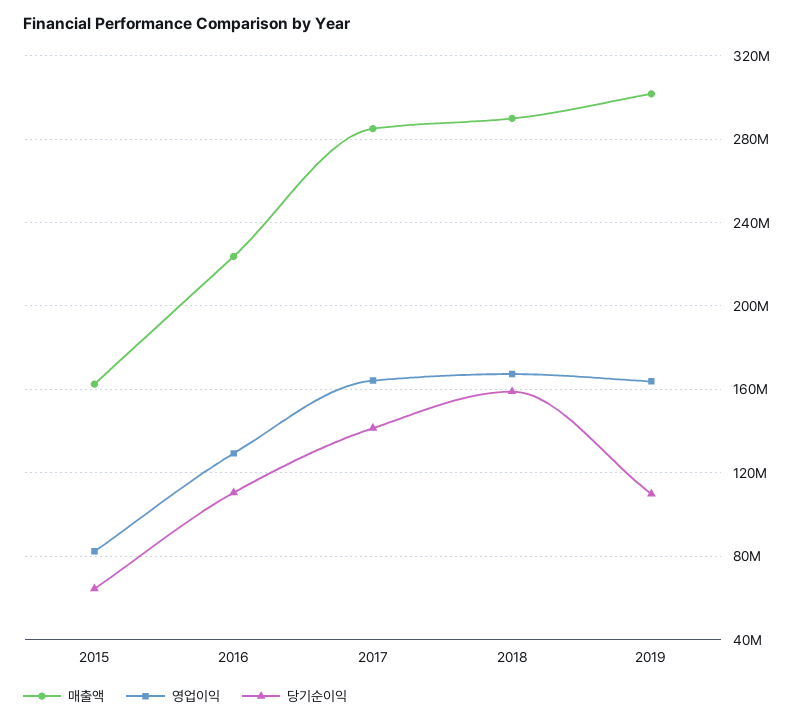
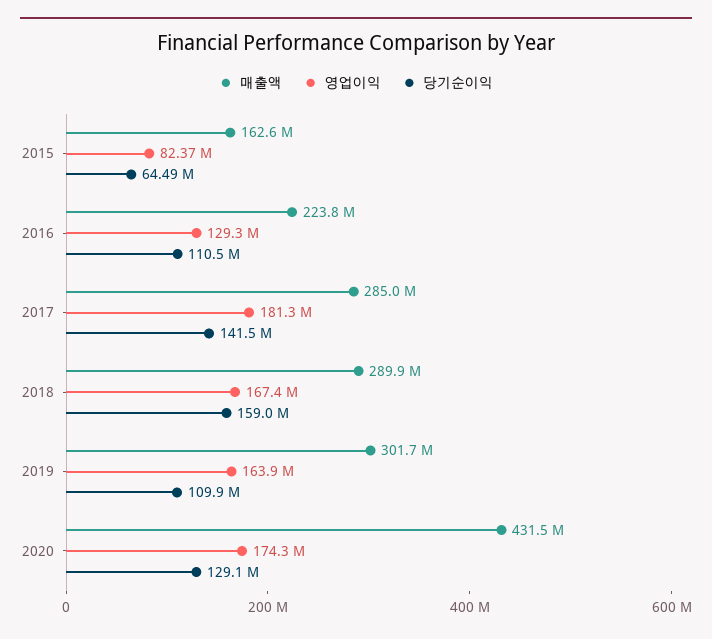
영업이익, 2017: 165000000 -> 181300000
매출액, 2020: none -> 431500000
영업이익, 2020: none -> 174300000
당기순이익, 2020: none -> 129100000

